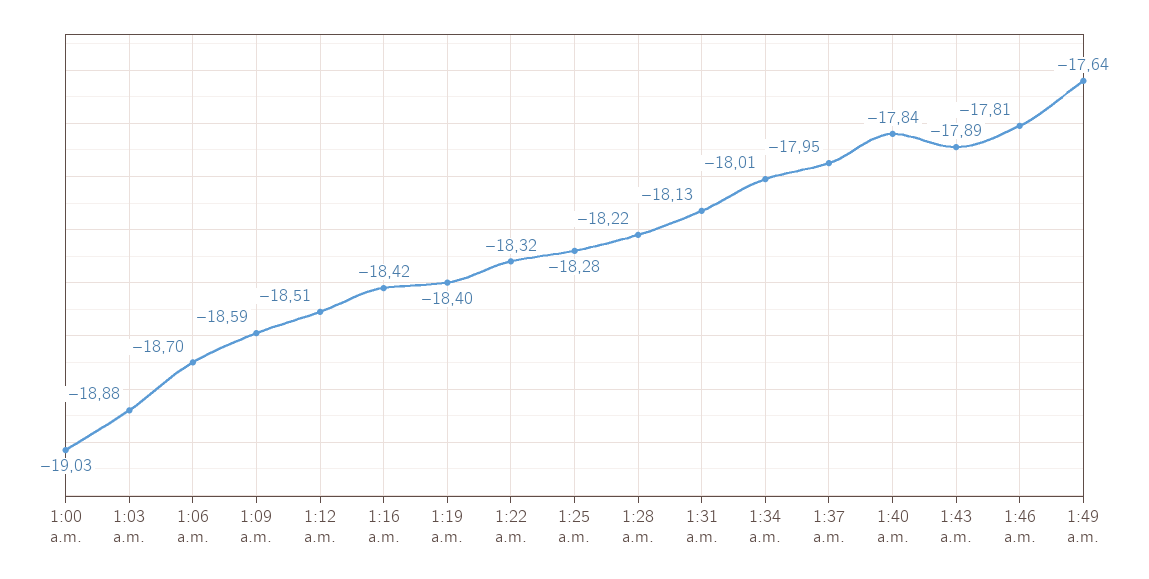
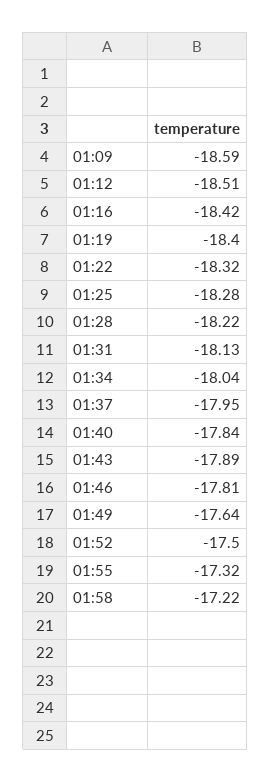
1:00 a.m.: -19.03 -> none
1:03 a.m.: -18.88 -> none
1:06 a.m.: -18.7 -> none
1:34 a.m.: -18.01 -> -18.04
01:52: none -> -17.5
01:55: none -> -17.32
01:58: none -> -17.22

